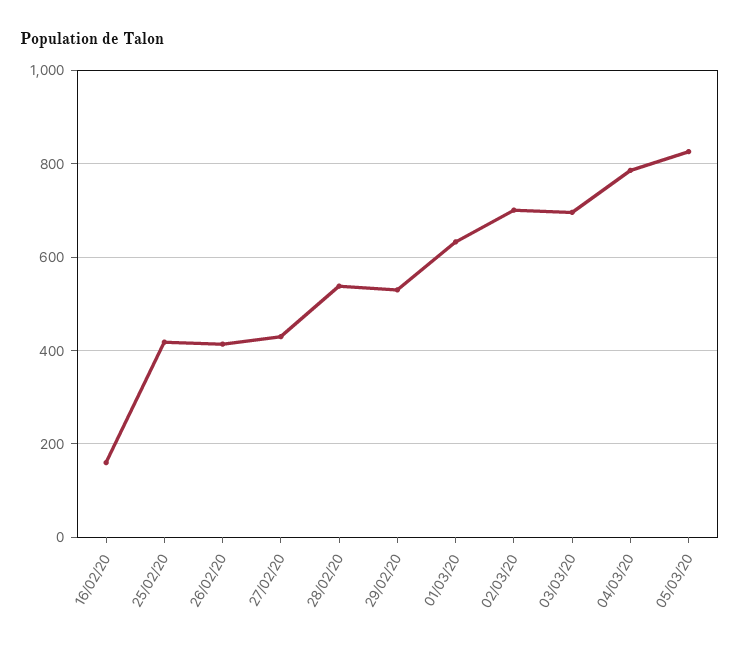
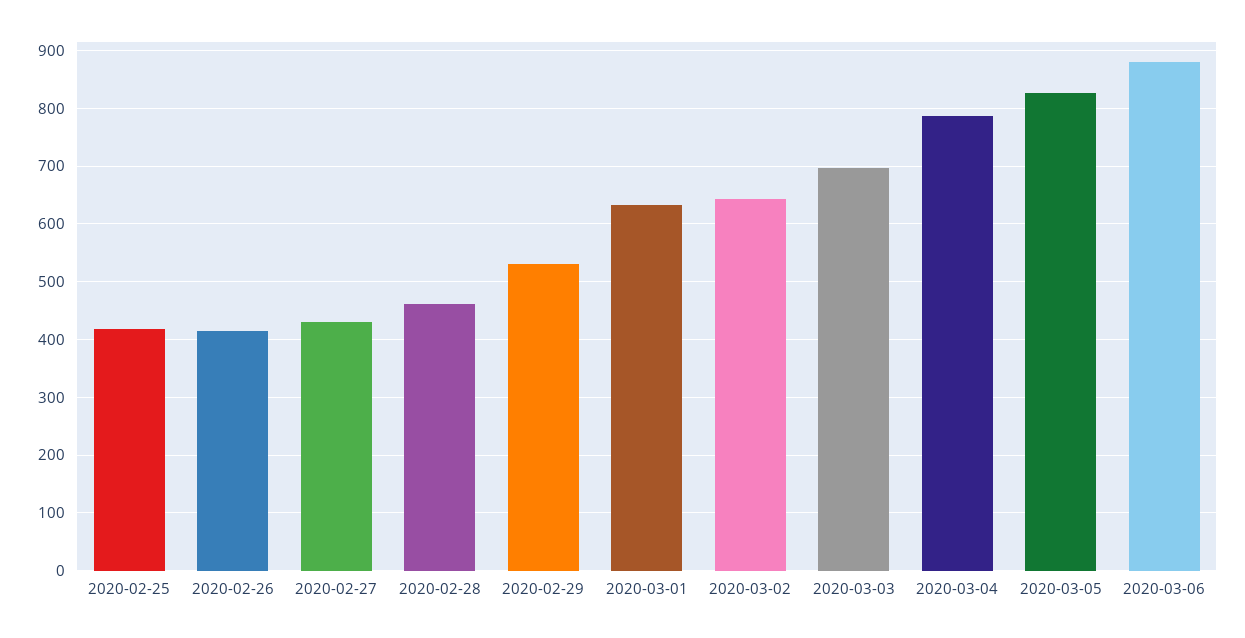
16/02/20: 160 -> none
28/02/20: 540 -> 460
02/03/20: 700 -> 640
2020-03-06: none -> 880

